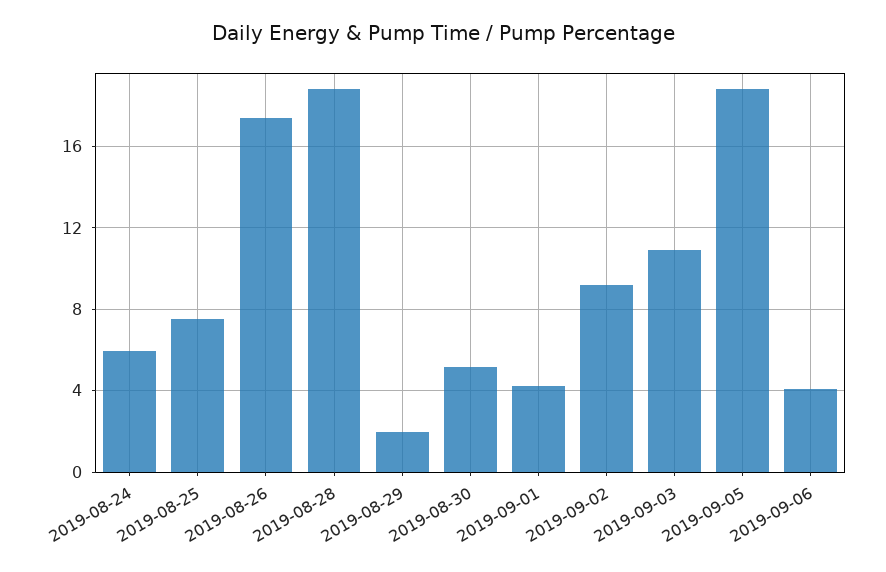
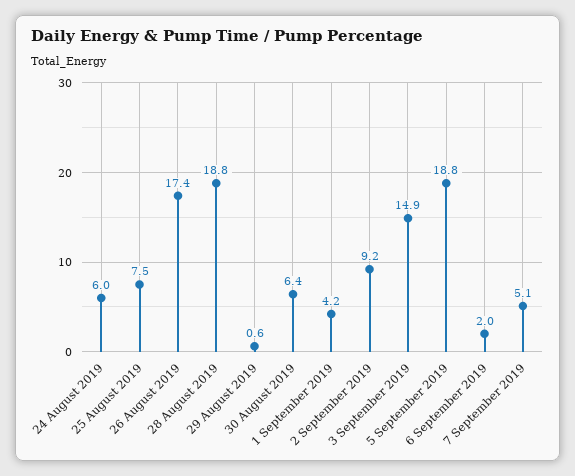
2019-08-29: 2 -> 0.6
2019-08-30: 5 -> 6.4
2019-09-03: 11 -> 14.9
2019-09-06: 4 -> 2
7 September 2019: none -> 5.1

